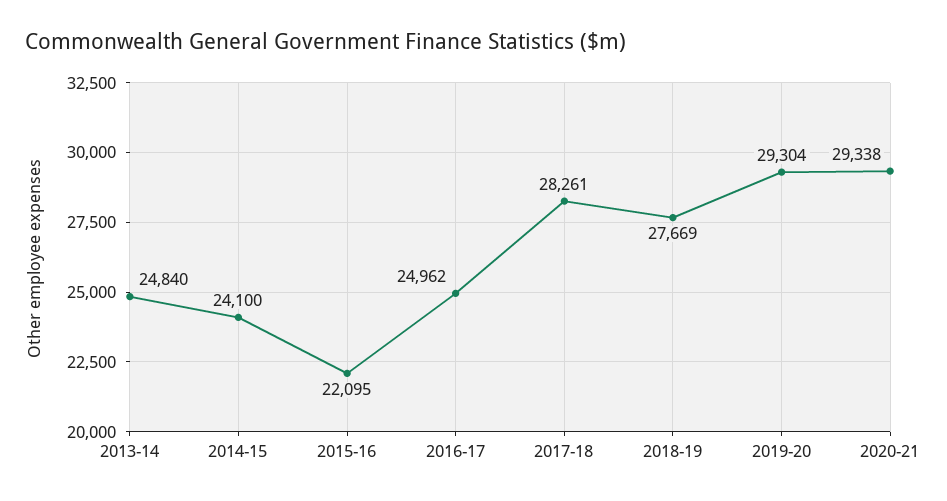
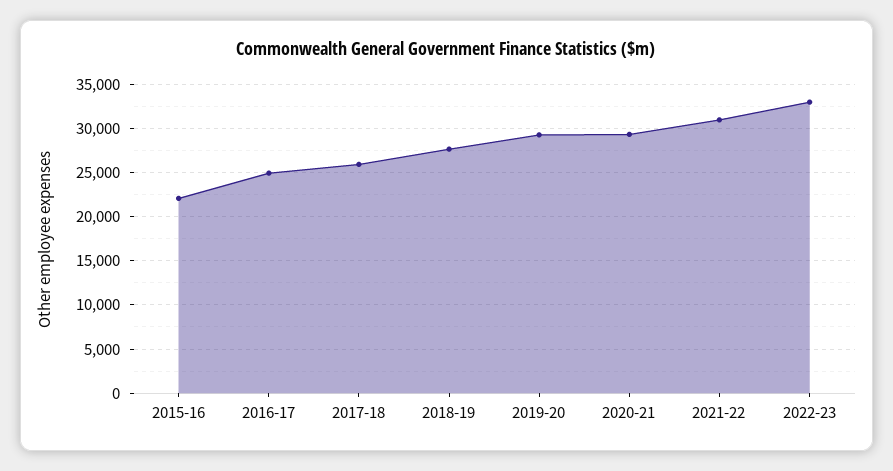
2013-14: 24840 -> none
2014-15: 24100 -> none
2017-18: 28261 -> 26000
2021-22: none -> 31000
2022-23: none -> 33000

